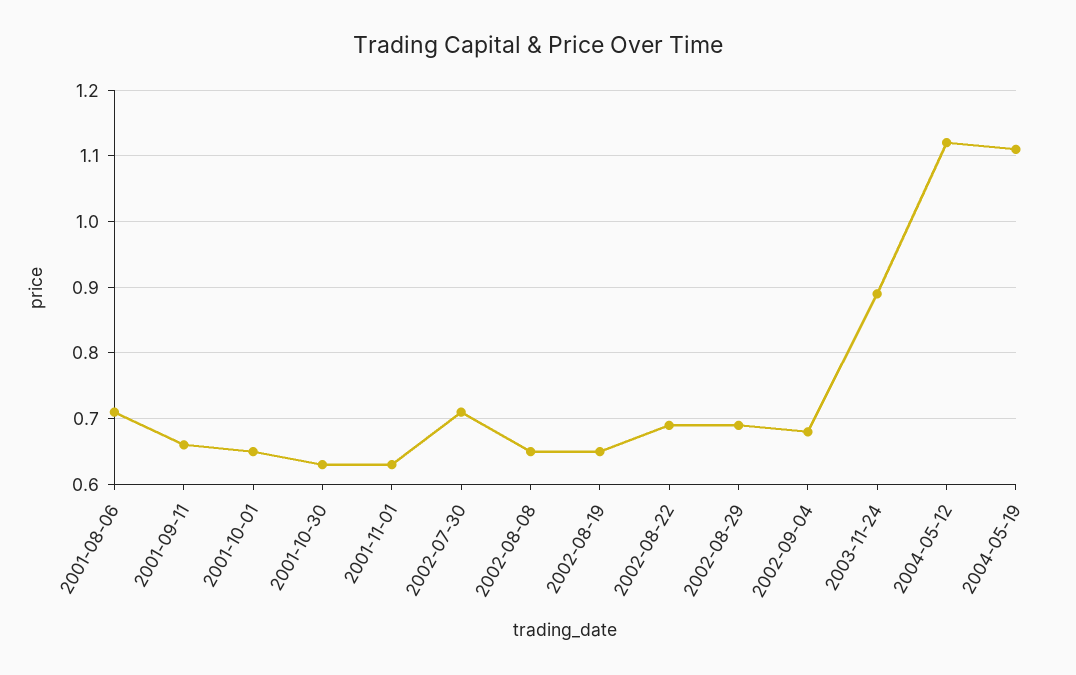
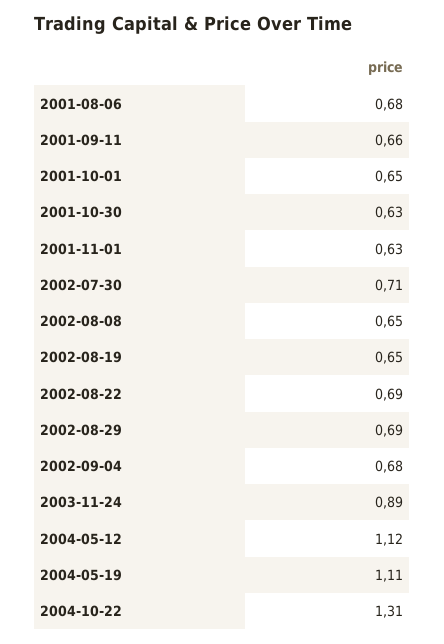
2001-08-06: 0.71 -> 0.68
2004-10-22: none -> 1.31

